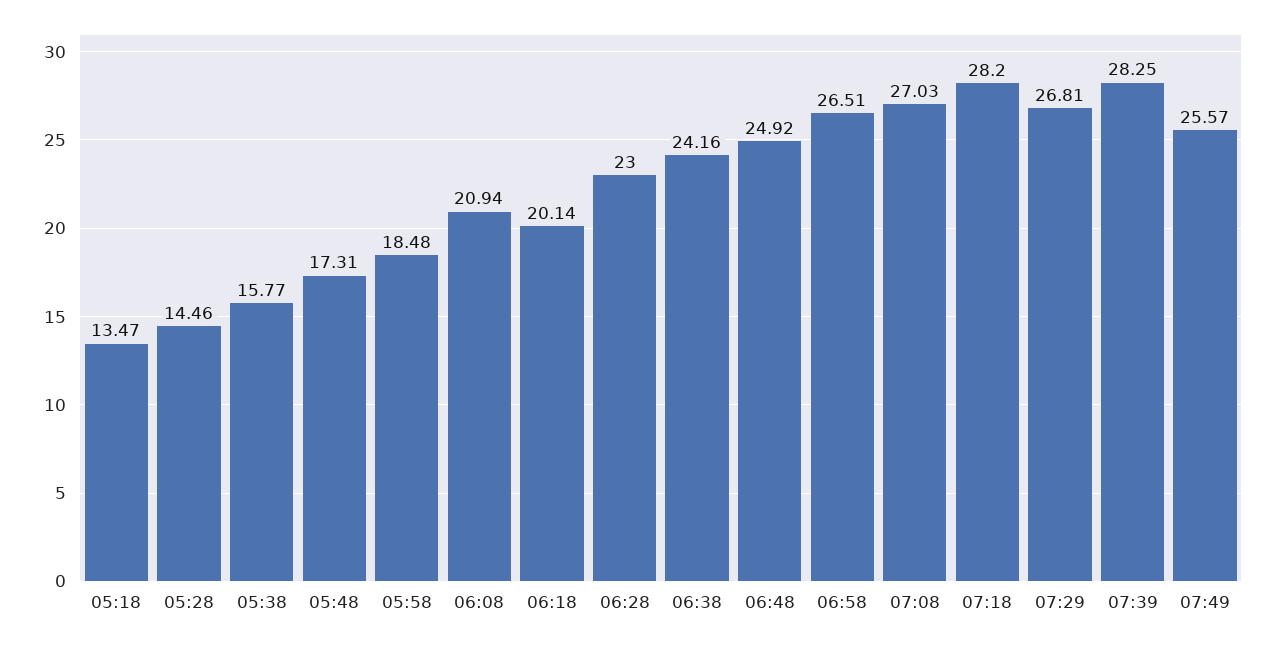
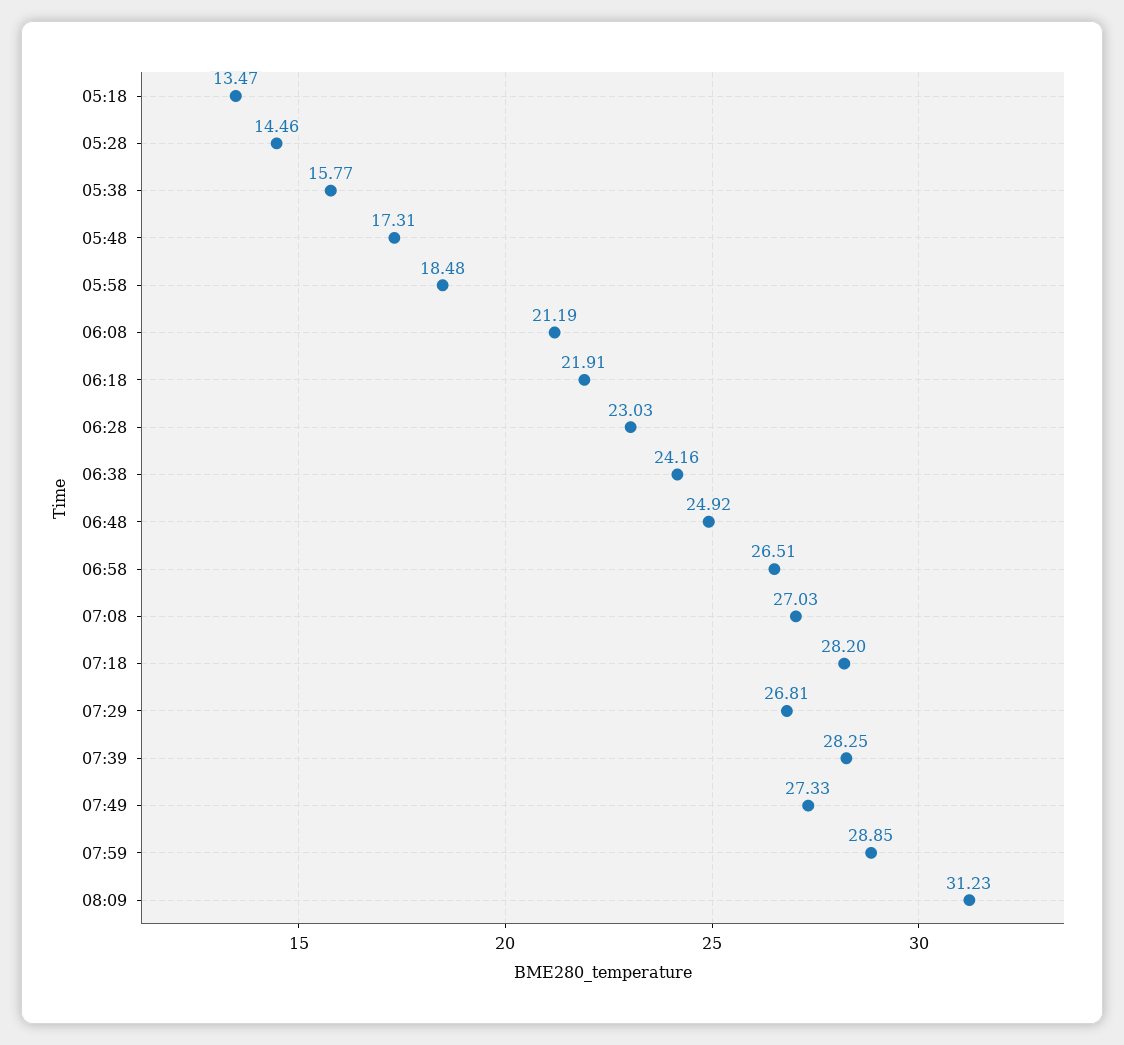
06:08: 20.94 -> 21.19
06:18: 20.14 -> 21.91
06:28: 23 -> 23.03
07:49: 25.57 -> 27.33
07:59: none -> 28.85
08:09: none -> 31.23

